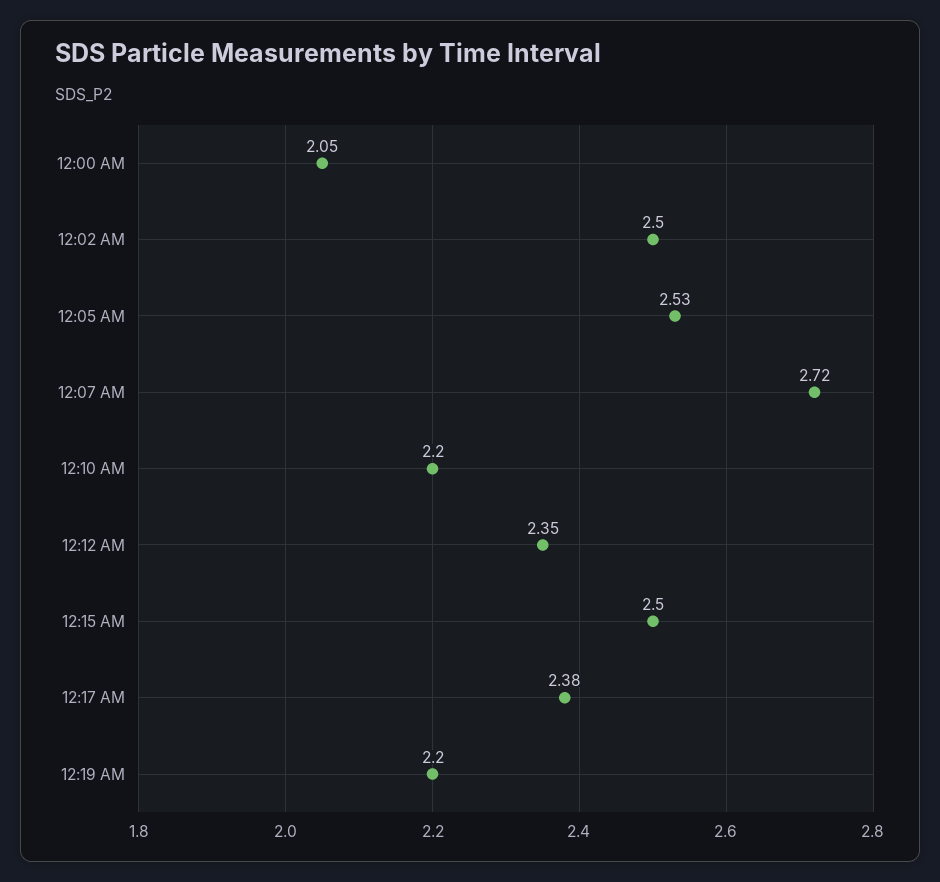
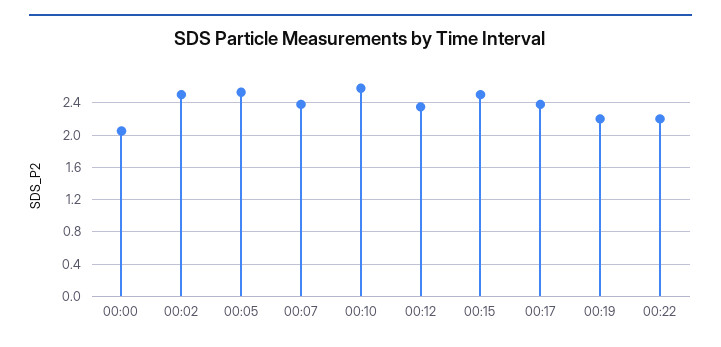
12:07 AM: 2.72 -> 2.4
12:10 AM: 2.2 -> 2.6
00:22: none -> 2.2

